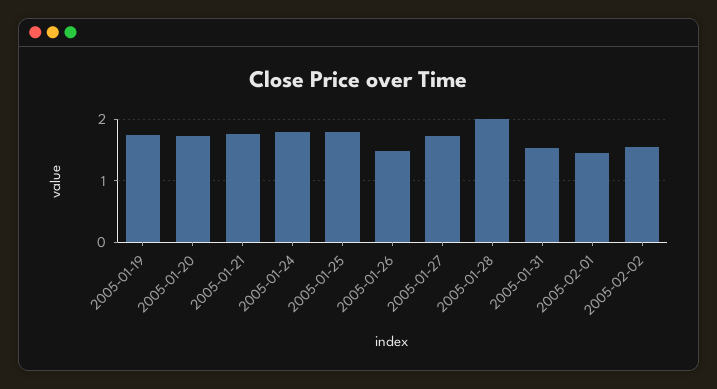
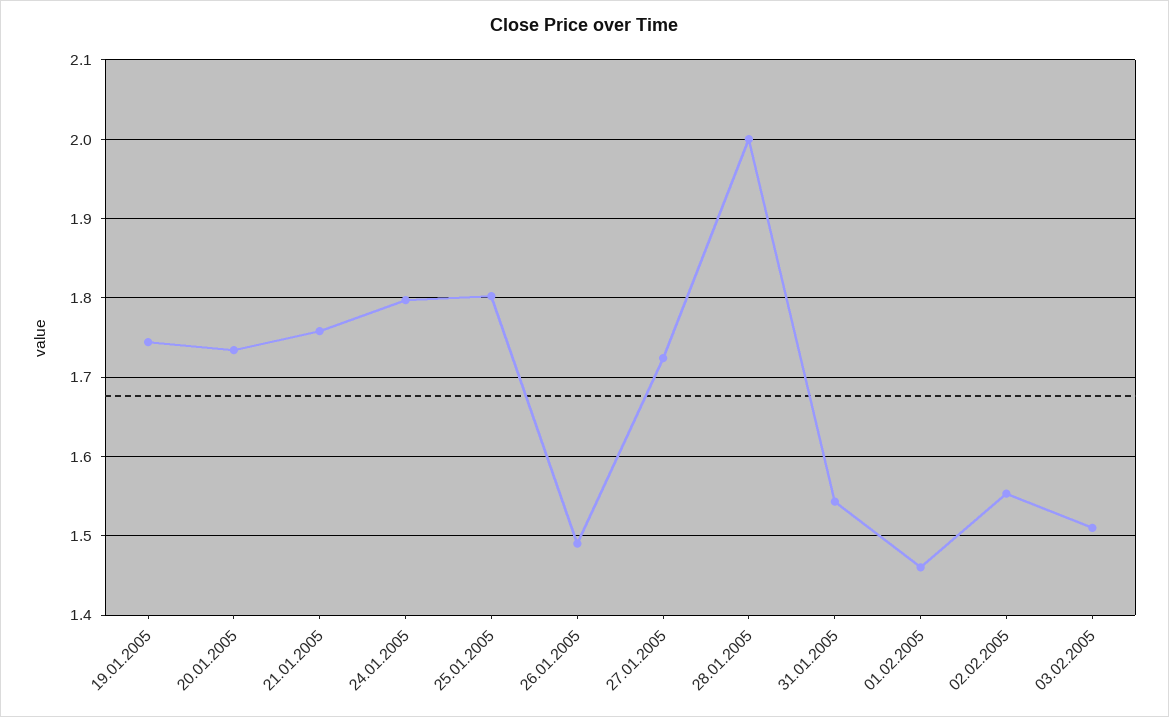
03.02.2005: none -> 1.51

